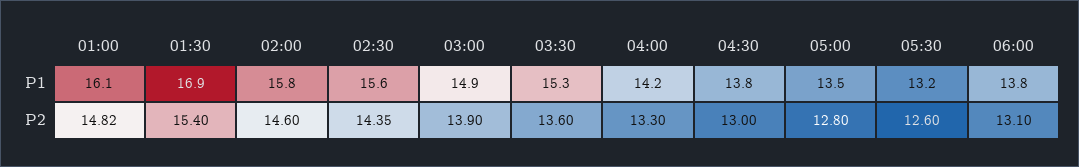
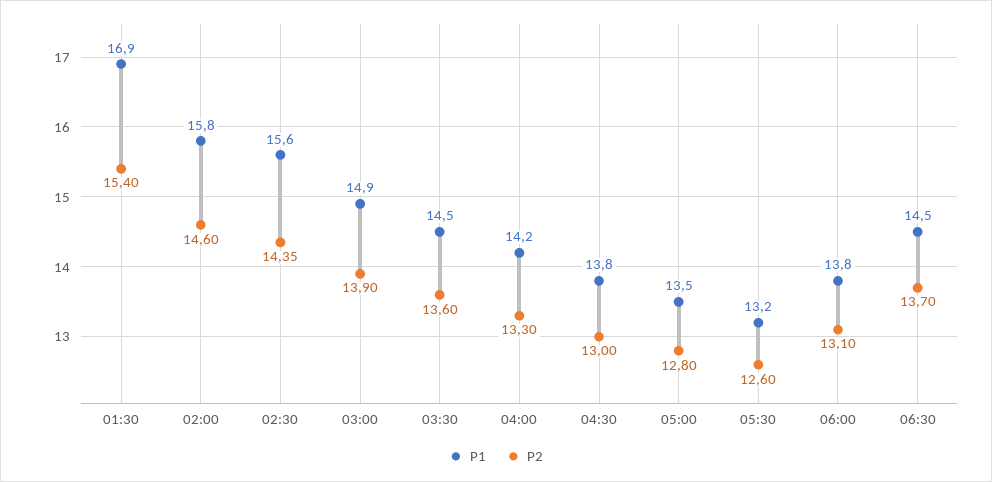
P1, 01:00: 16.1 -> none
P1, 03:30: 15.3 -> 14.5
P2, 01:00: 14.82 -> none
P1, 06:30: none -> 14.5
P2, 06:30: none -> 13.7

